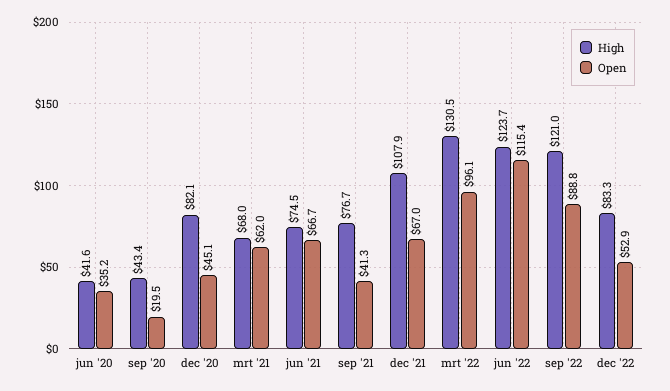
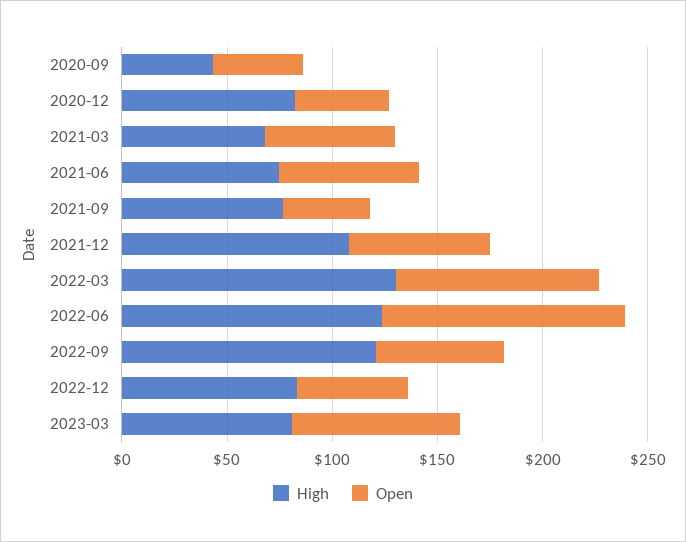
High, jun '20: 41.6 -> none
Open, jun '20: 35.2 -> none
Open, sep '20: 19.5 -> 40
Open, sep '22: 88.8 -> 60
High, 2023-03: none -> 80
Open, 2023-03: none -> 80

